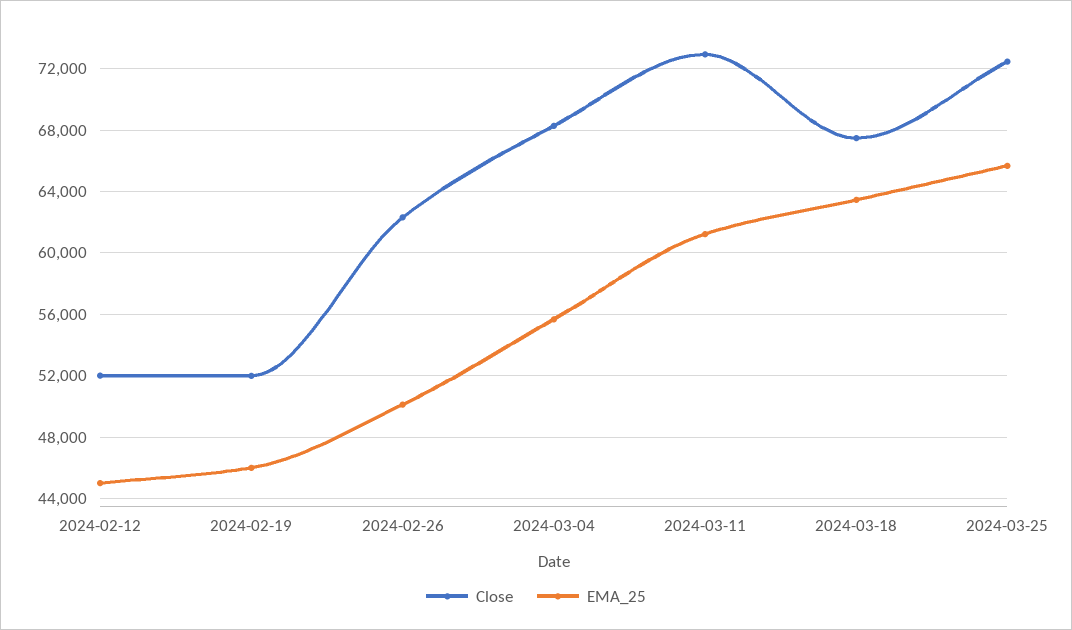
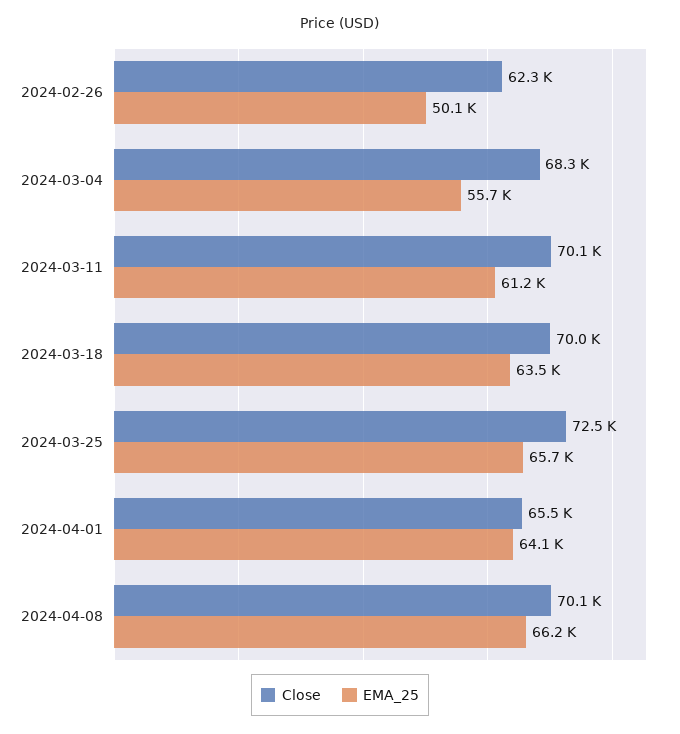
Close, 2024-02-12: 52000 -> none
EMA_25, 2024-02-12: 45000 -> none
Close, 2024-02-19: 52000 -> none
EMA_25, 2024-02-19: 46000 -> none
Close, 2024-03-11: 73000 -> 70100
Close, 2024-03-18: 67500 -> 70000
Close, 2024-04-01: none -> 65500
EMA_25, 2024-04-01: none -> 64100
Close, 2024-04-08: none -> 70100
EMA_25, 2024-04-08: none -> 66200

